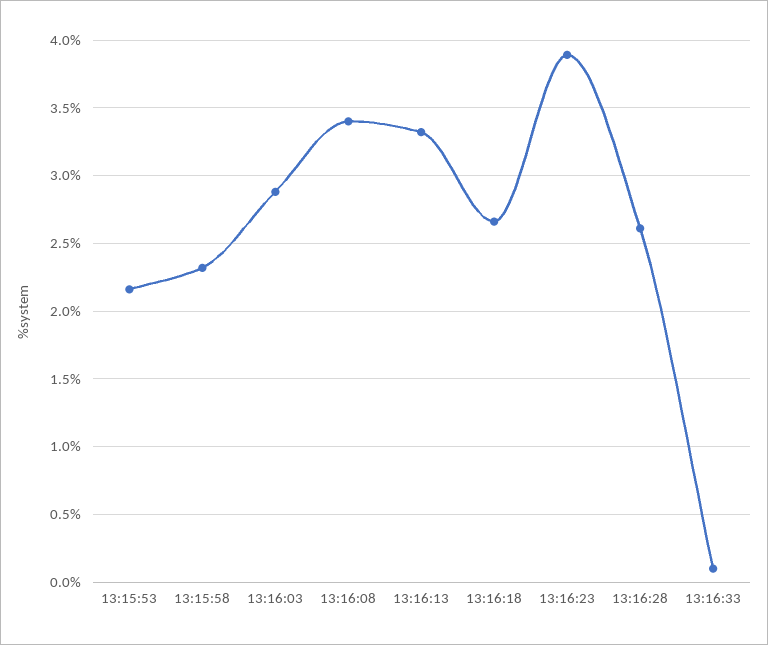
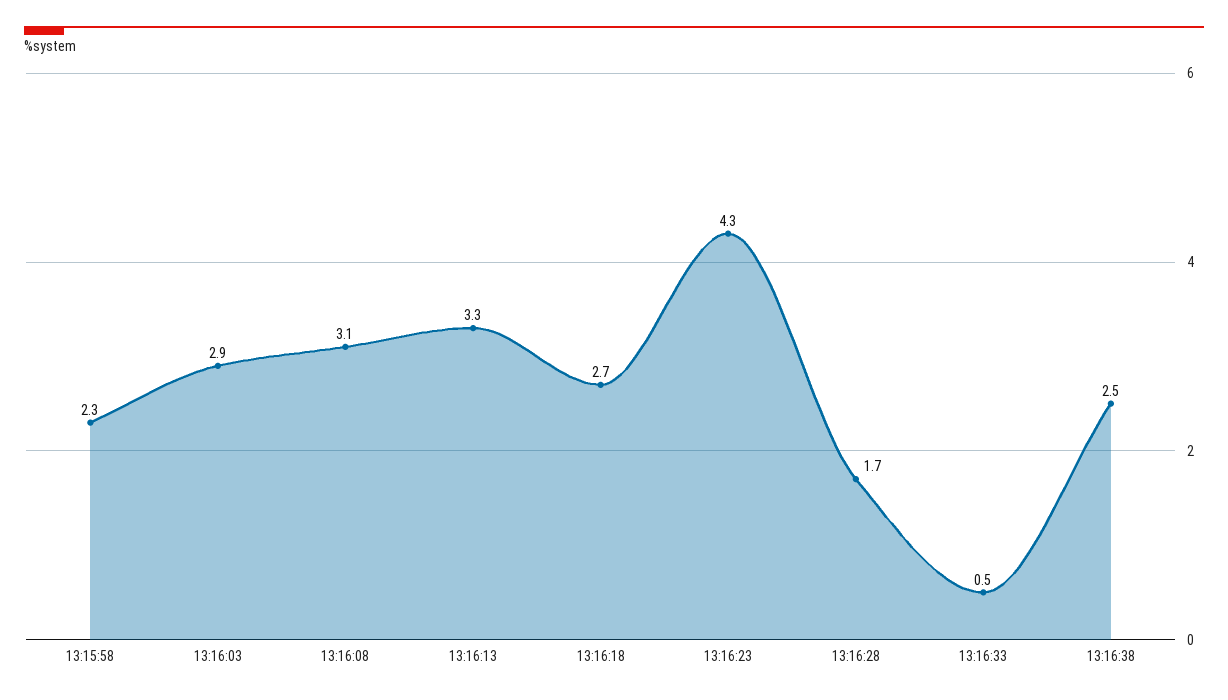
13:15:53: 2.15 -> none
13:16:08: 3.4 -> 3.1
13:16:23: 3.9 -> 4.3
13:16:28: 2.6 -> 1.7
13:16:33: 0.1 -> 0.5
13:16:38: none -> 2.5

